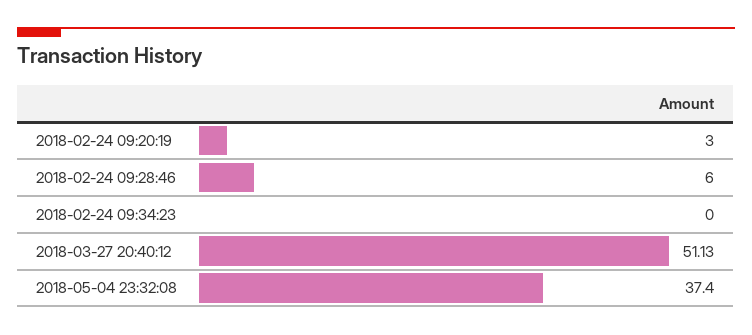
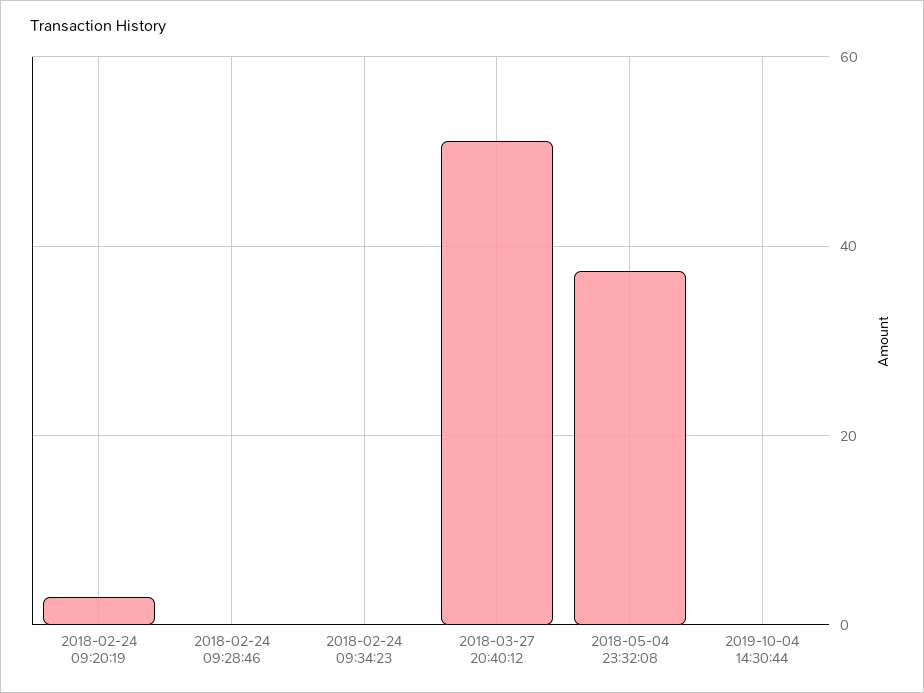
2018-02-24 09:28:46: 6 -> 0
2019-10-04 14:30:44: none -> 0

